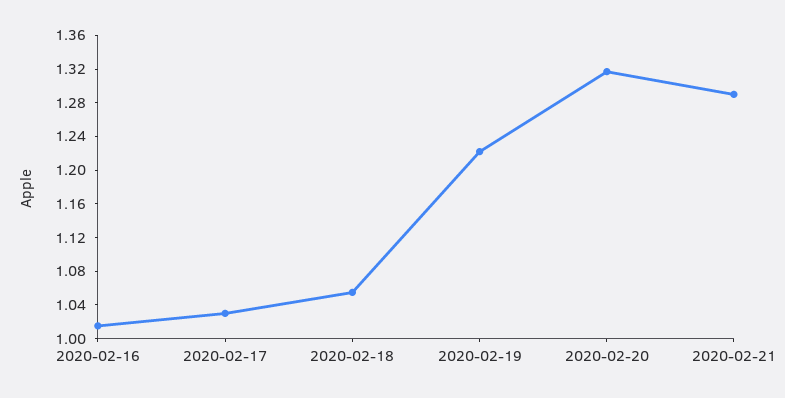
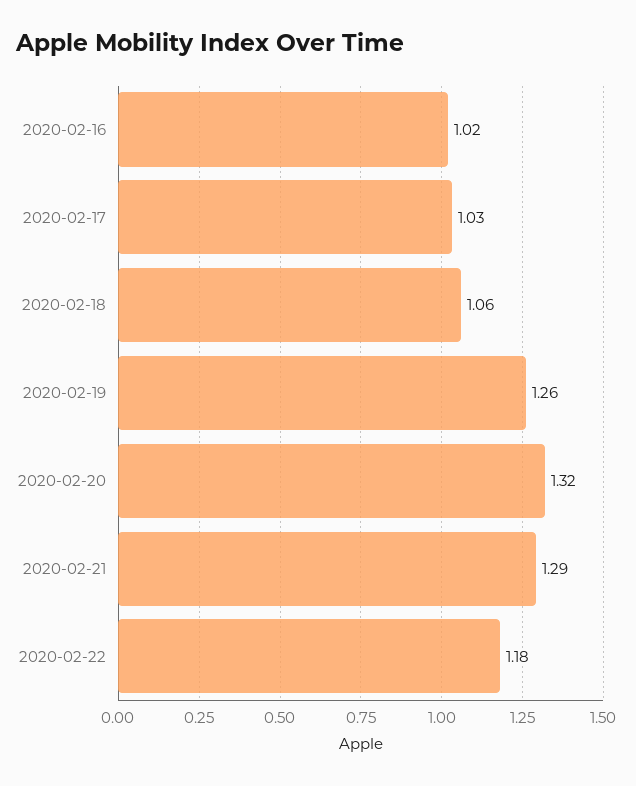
2020-02-19: 1.22 -> 1.26
2020-02-22: none -> 1.18

